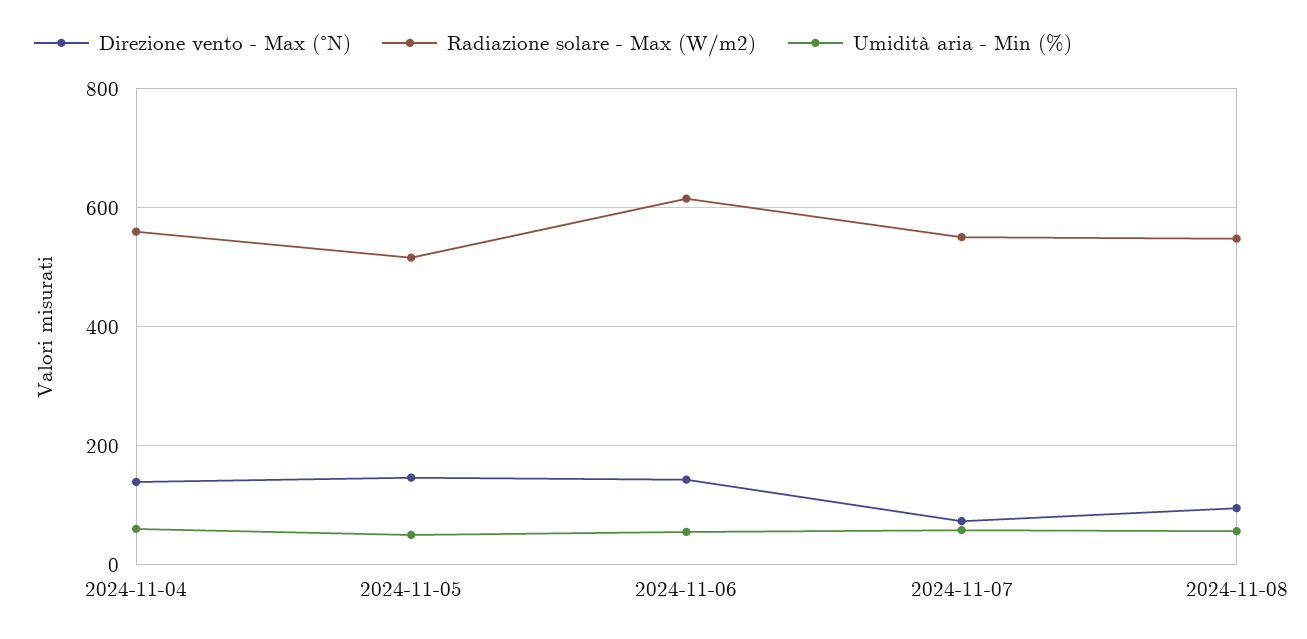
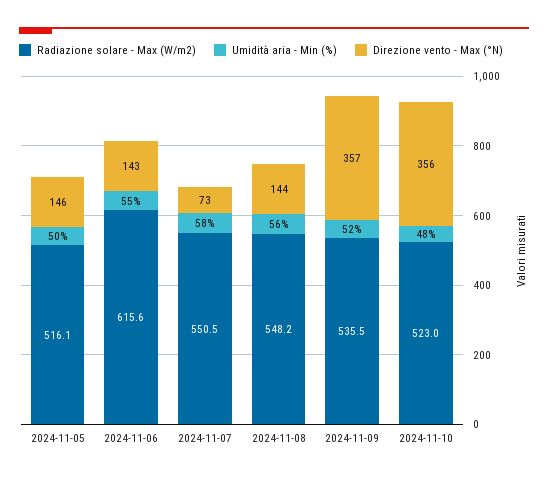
Direzione vento - Max (°N), 2024-11-04: 140 -> none
Radiazione solare - Max (W/m2), 2024-11-04: 560 -> none
Umidità aria - Min (%), 2024-11-04: 60 -> none
Direzione vento - Max (°N), 2024-11-08: 100 -> 144
Radiazione solare - Max (W/m2), 2024-11-09: none -> 535.5
Umidità aria - Min (%), 2024-11-09: none -> 52
Direzione vento - Max (°N), 2024-11-09: none -> 357
Radiazione solare - Max (W/m2), 2024-11-10: none -> 523
Umidità aria - Min (%), 2024-11-10: none -> 48
Direzione vento - Max (°N), 2024-11-10: none -> 356

